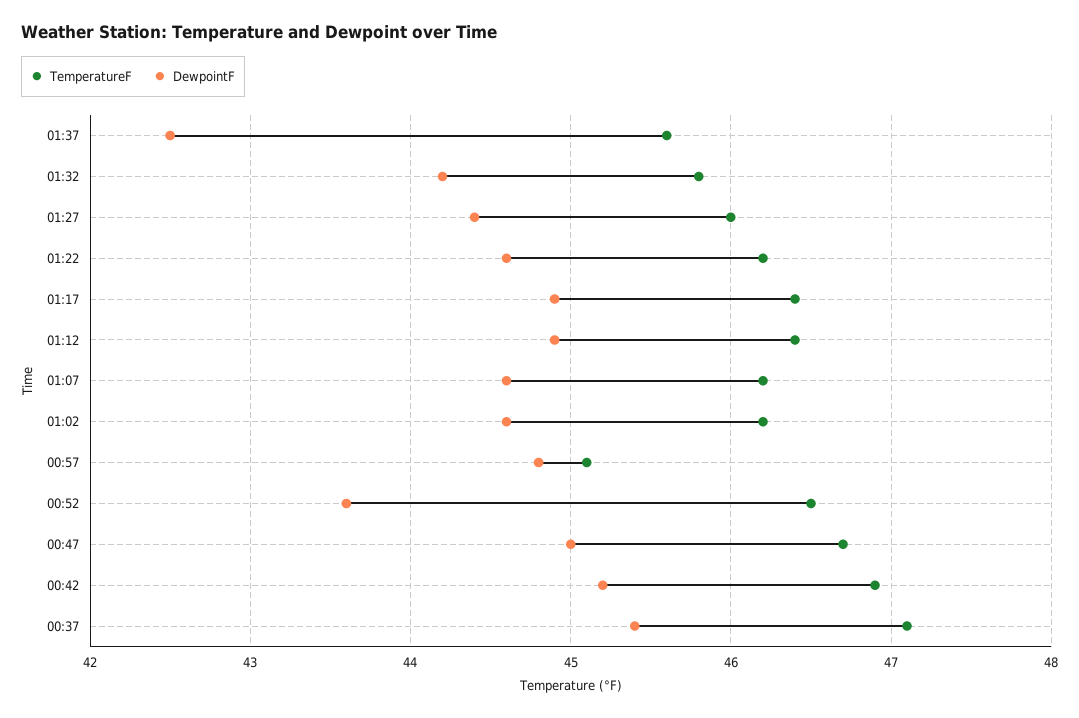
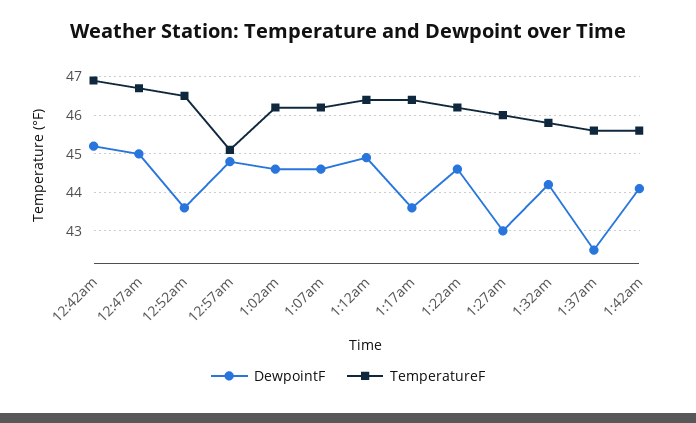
DewpointF, 01:27: 44.4 -> 43
DewpointF, 01:17: 44.9 -> 43.5
TemperatureF, 00:37: 47.1 -> none
DewpointF, 00:37: 45.4 -> none
DewpointF, 1:42am: none -> 44
TemperatureF, 1:42am: none -> 45.5

